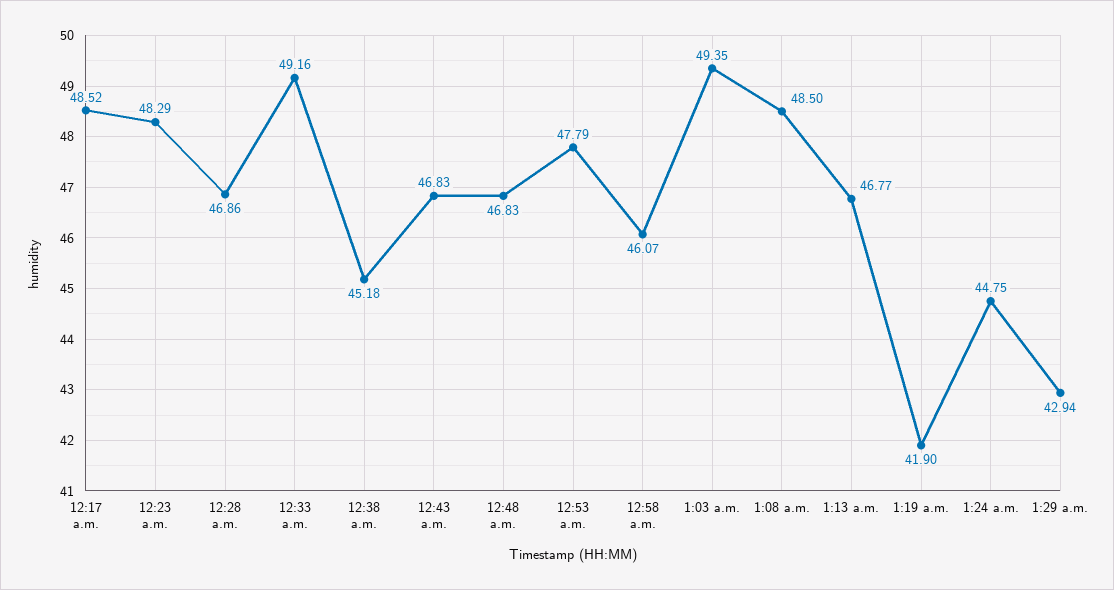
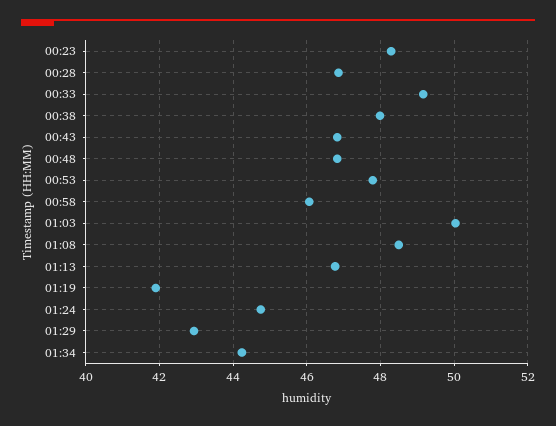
12:17 a.m.: 48.52 -> none
12:38 a.m.: 45.18 -> 48
1:03 a.m.: 49.35 -> 50
01:34: none -> 44.2

